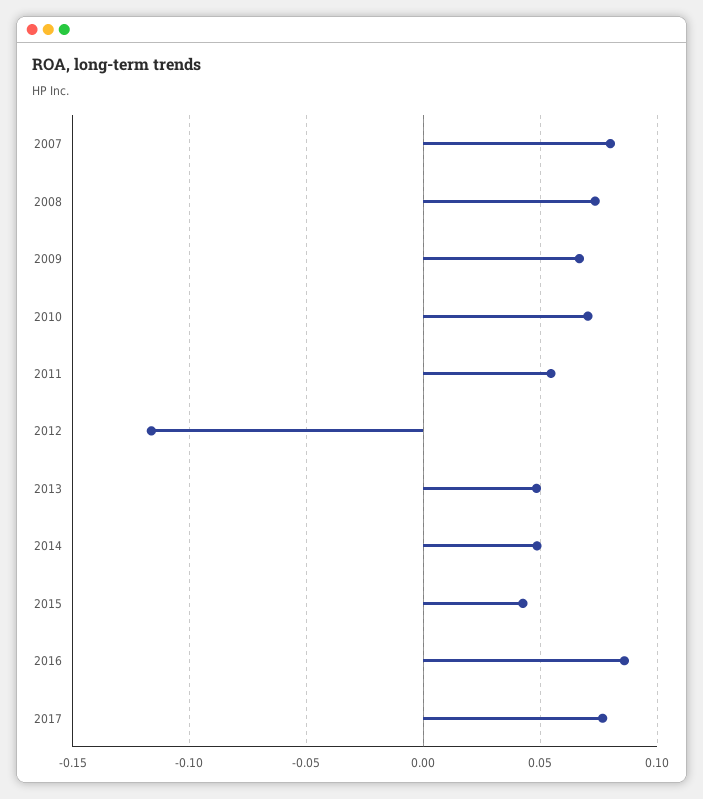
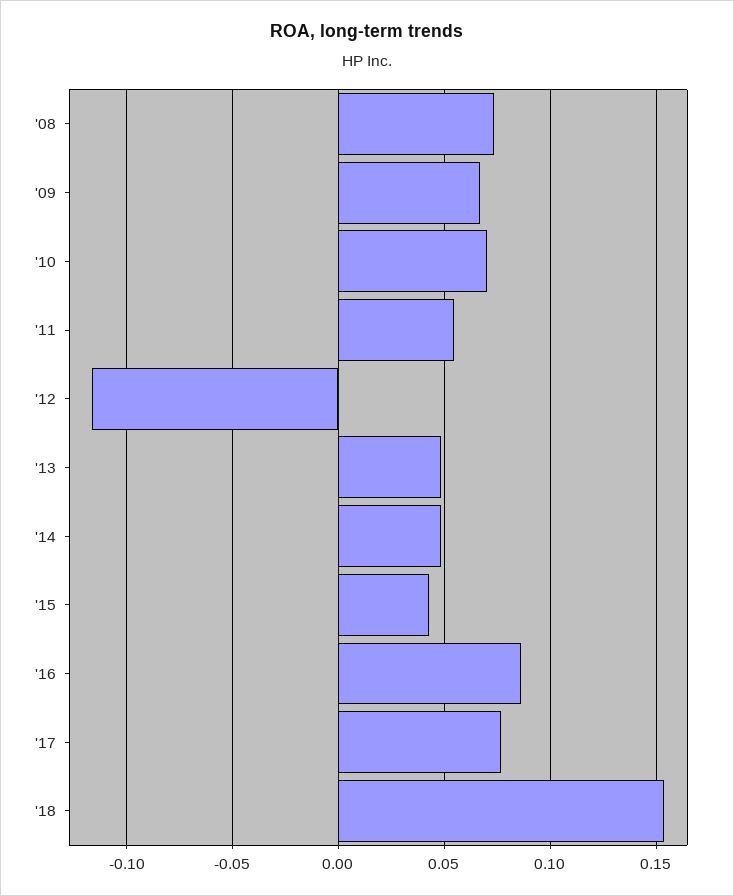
2007: 0.08 -> none
'18: none -> 0.155

